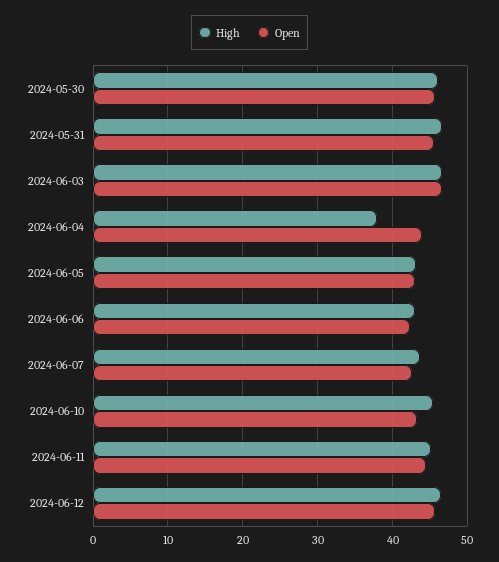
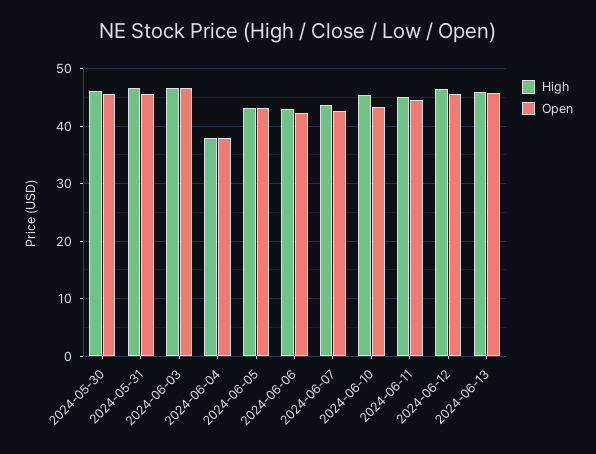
Open, 2024-06-04: 44 -> 38
High, 2024-06-13: none -> 46
Open, 2024-06-13: none -> 46

